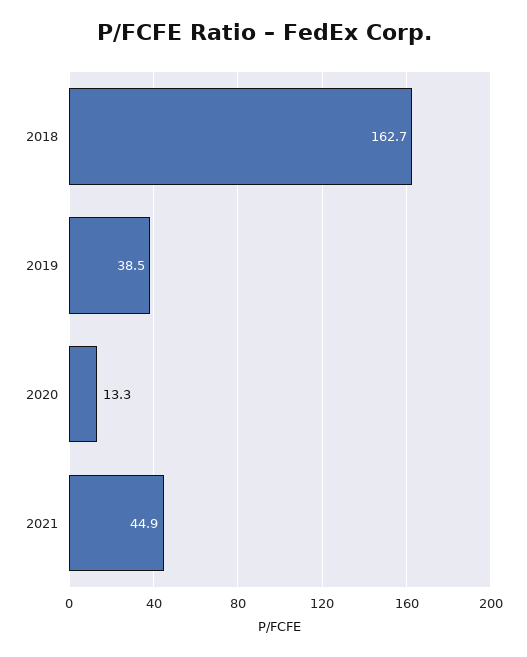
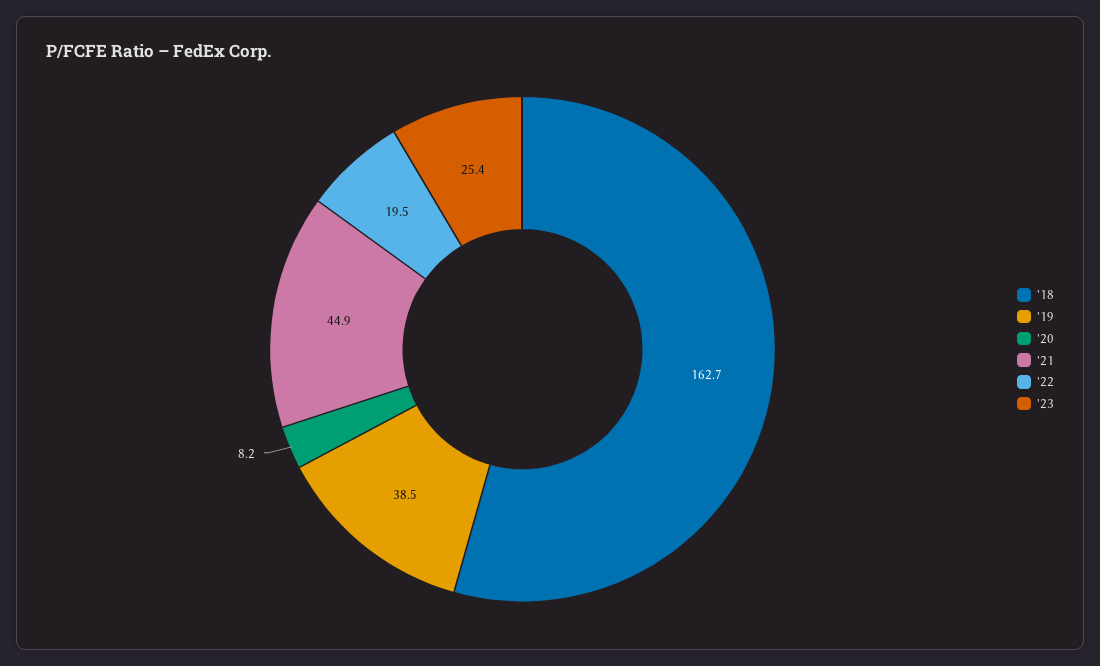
2020: 13.3 -> 8.2
'22: none -> 19.5
'23: none -> 25.4

